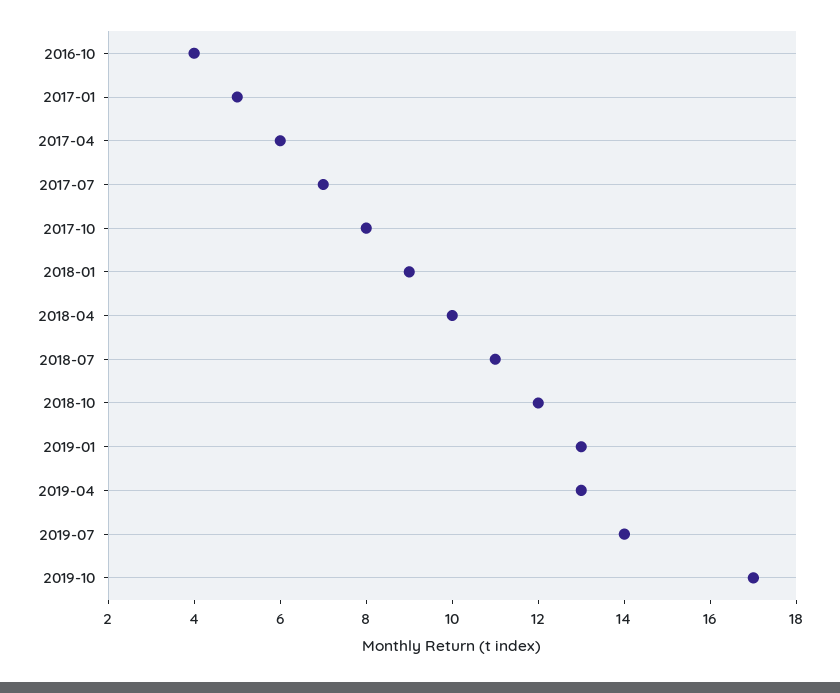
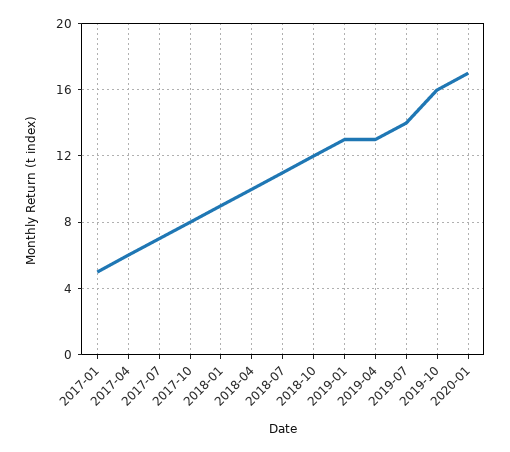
2016-10: 4 -> none
2019-10: 17 -> 16
2020-01: none -> 17

